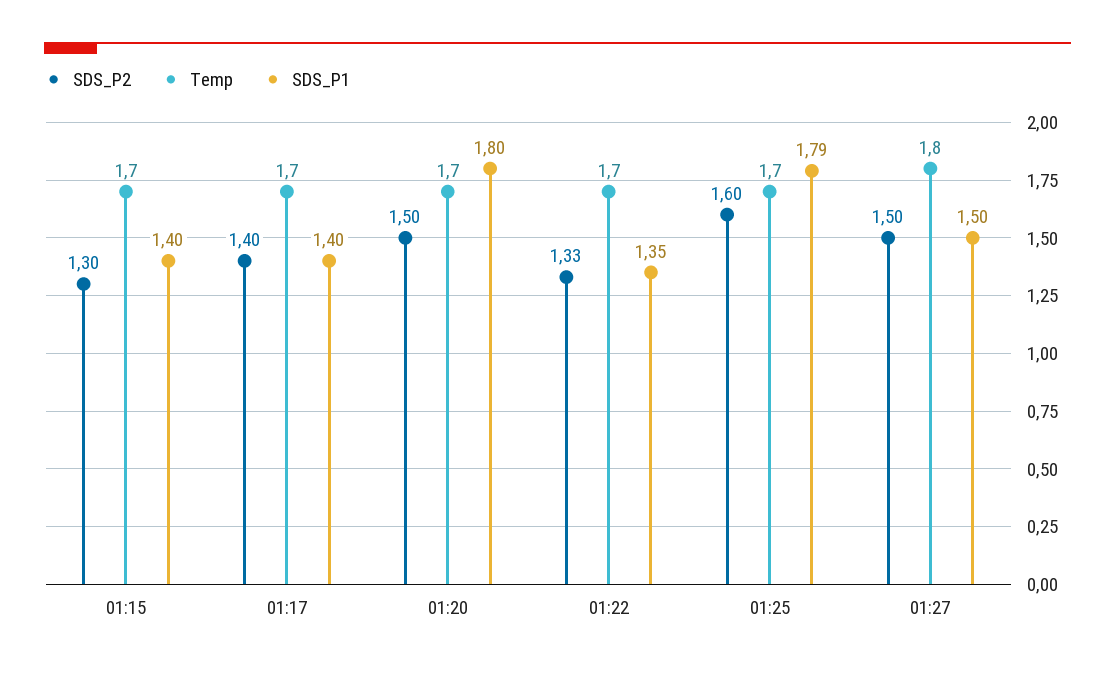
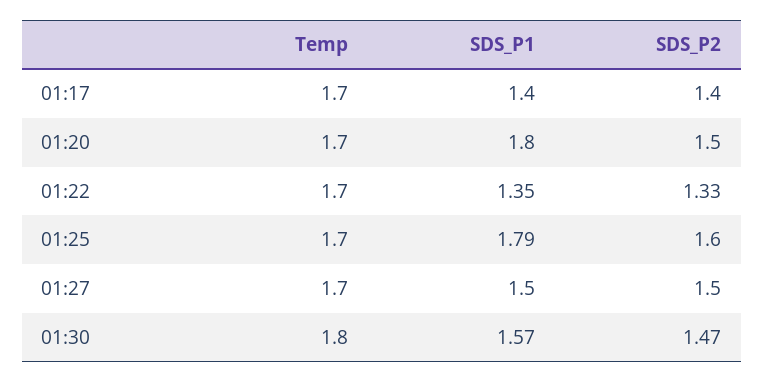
SDS_P2, 01:15: 1.3 -> none
Temp, 01:15: 1.7 -> none
SDS_P1, 01:15: 1.4 -> none
Temp, 01:27: 1.8 -> 1.7
Temp, 01:30: none -> 1.8
SDS_P1, 01:30: none -> 1.57
SDS_P2, 01:30: none -> 1.47

